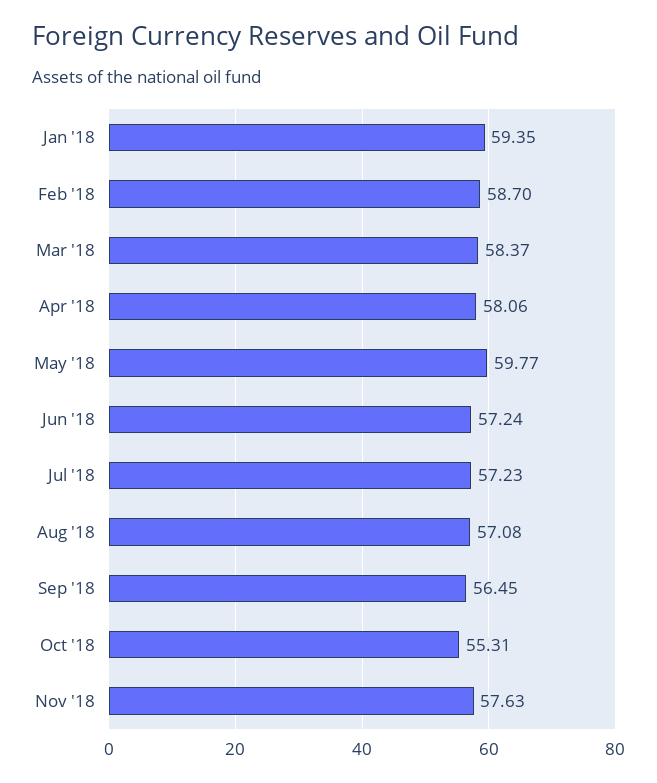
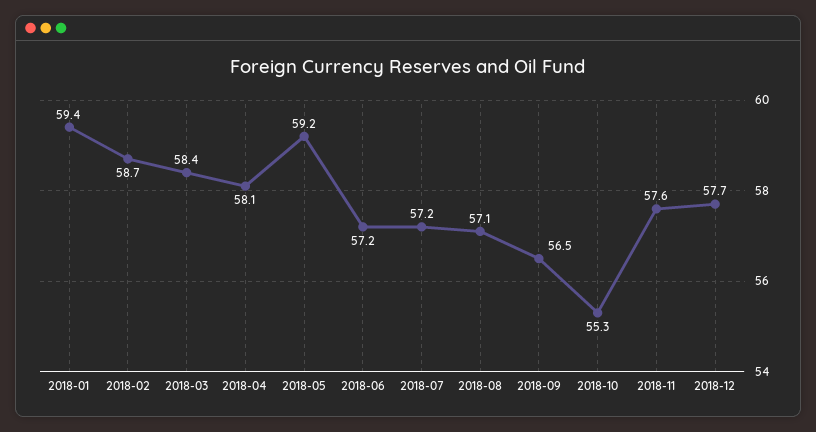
May '18: 59.77 -> 59.2
2018-12: none -> 57.7

